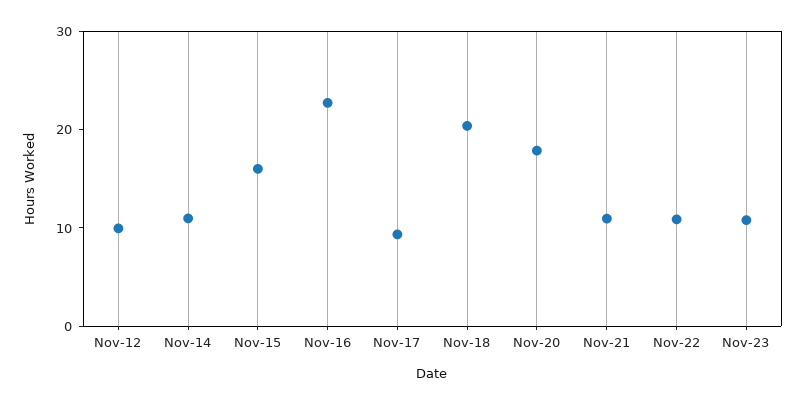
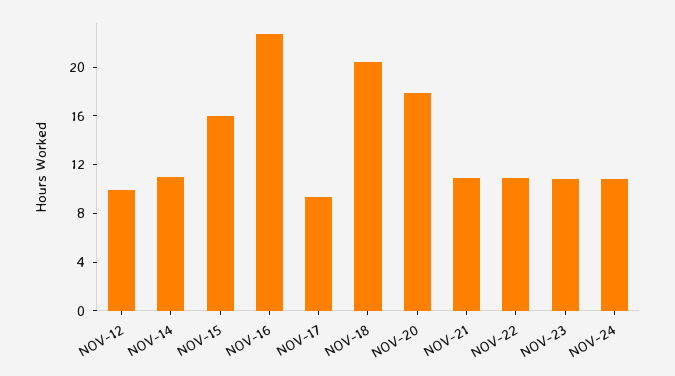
NOV-24: none -> 11

